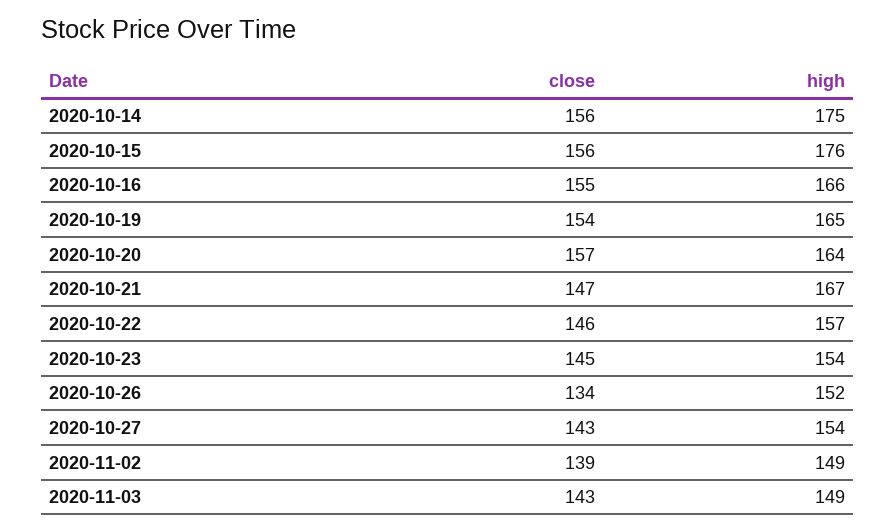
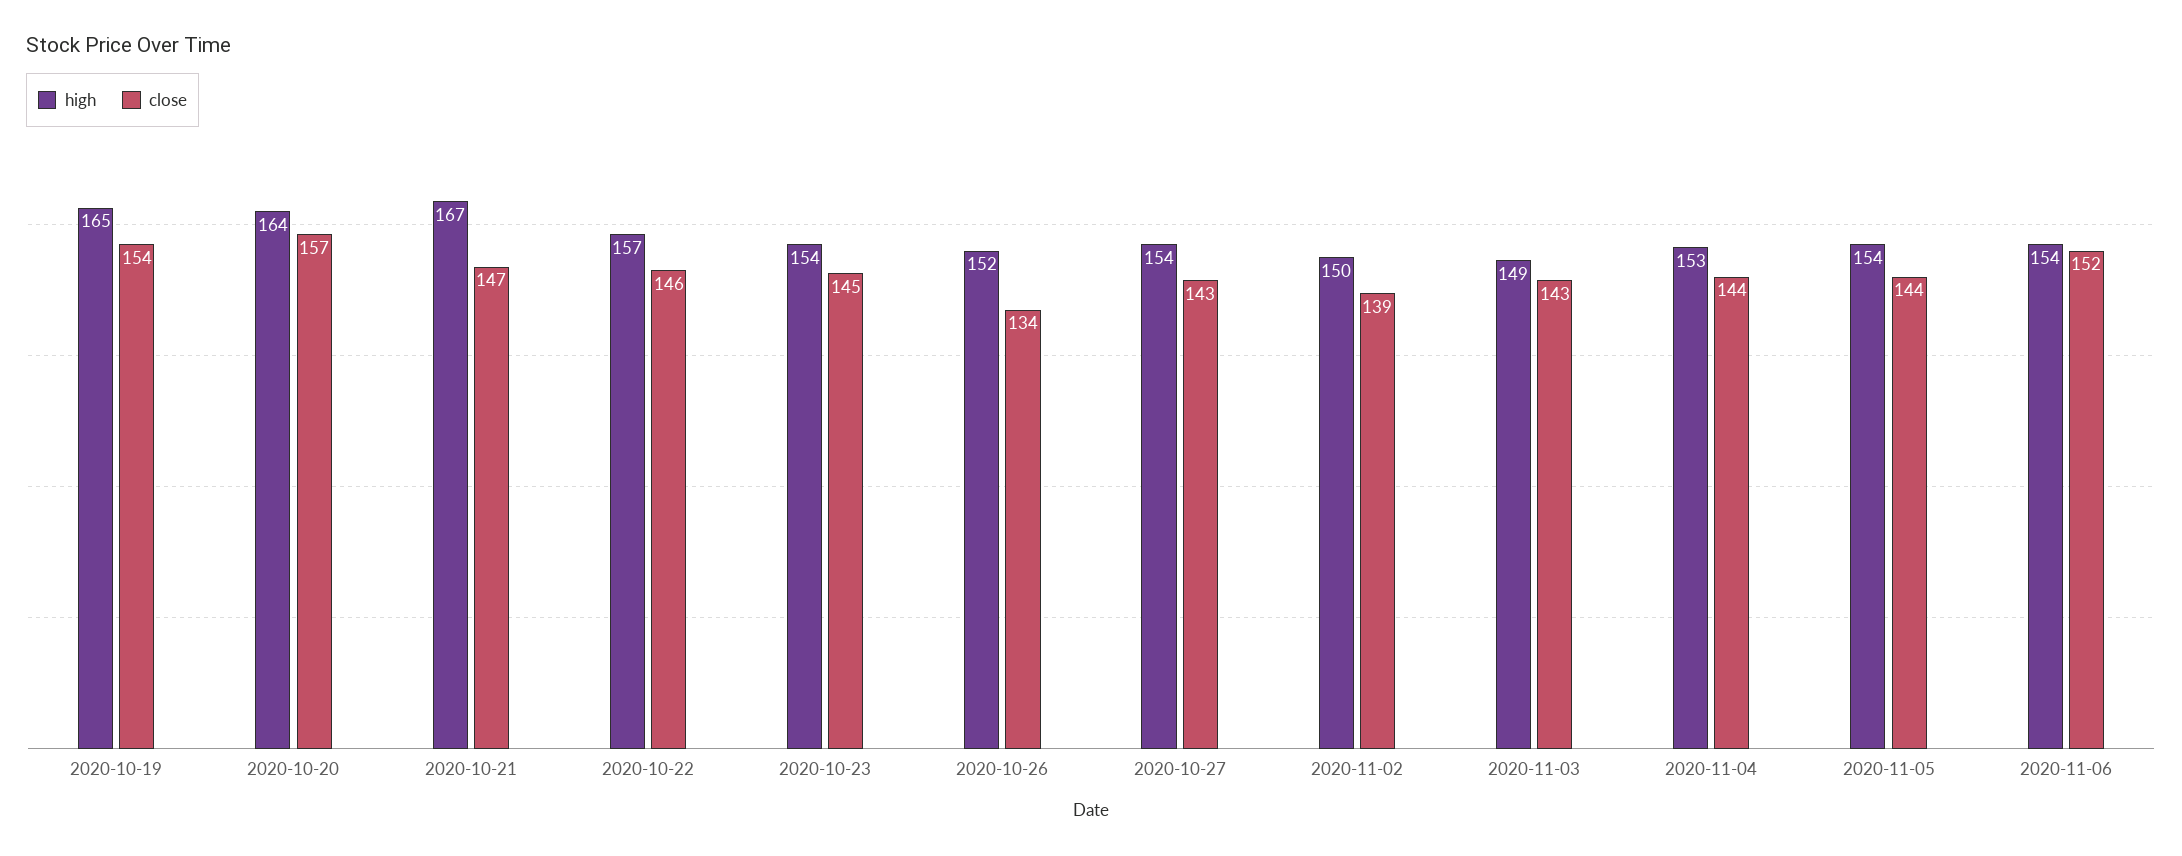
close, 2020-10-14: 156 -> none
high, 2020-10-14: 175 -> none
close, 2020-10-15: 156 -> none
high, 2020-10-15: 176 -> none
close, 2020-10-16: 155 -> none
high, 2020-10-16: 166 -> none
high, 2020-11-02: 149 -> 150
high, 2020-11-04: none -> 153
close, 2020-11-04: none -> 144
high, 2020-11-05: none -> 154
close, 2020-11-05: none -> 144
high, 2020-11-06: none -> 154
close, 2020-11-06: none -> 152

